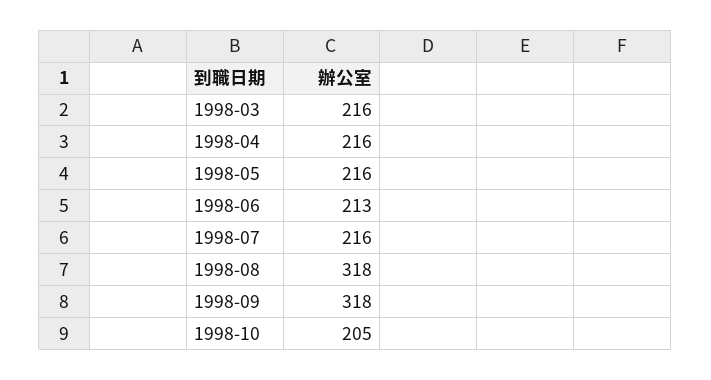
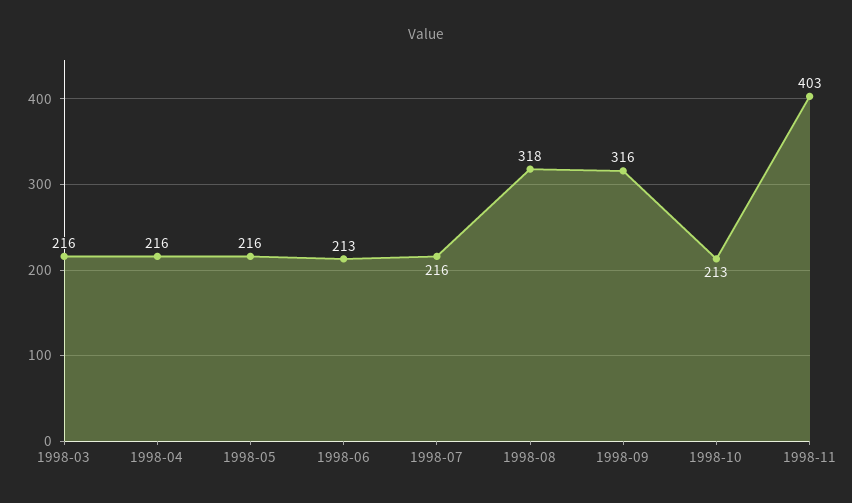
1998-09: 318 -> 316
1998-10: 205 -> 213
1998-11: none -> 403

